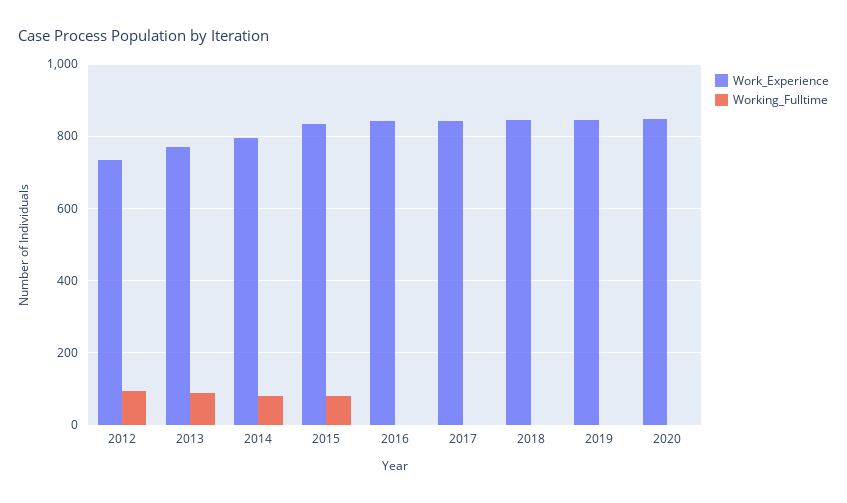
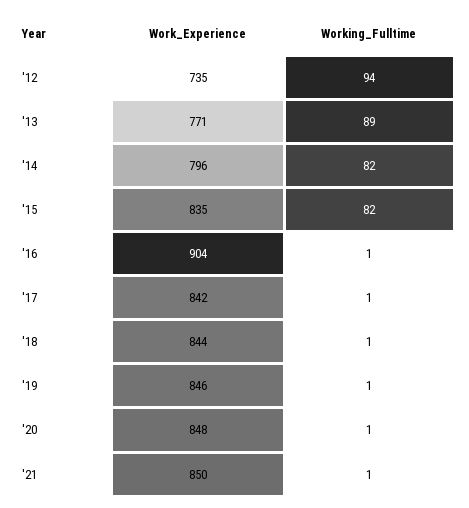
Work_Experience, 2016: 840 -> 904
Work_Experience, '21: none -> 850
Working_Fulltime, '21: none -> 1

